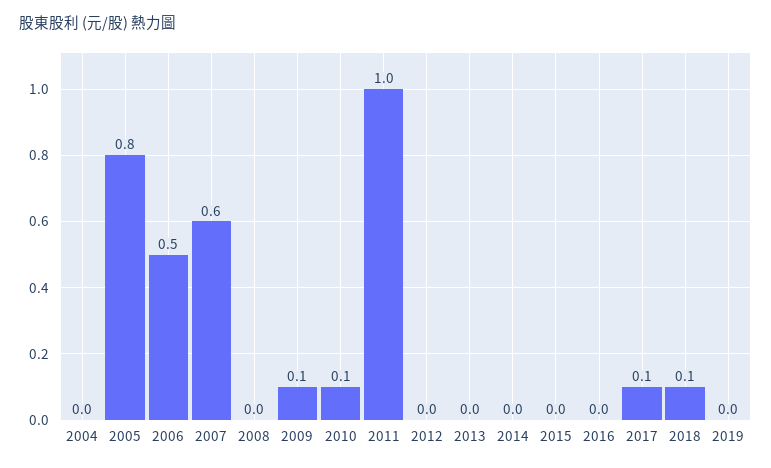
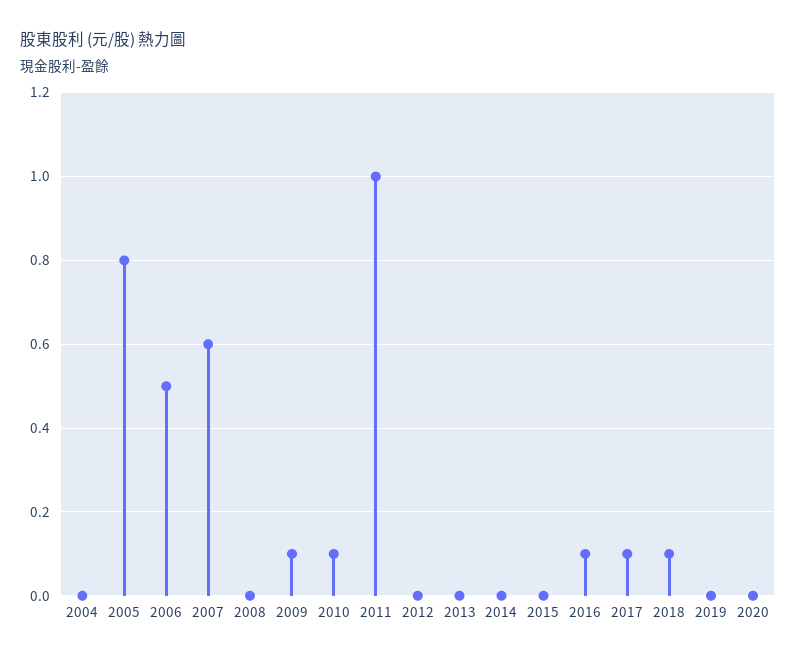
2016: 0 -> 0.1
2020: none -> 0

